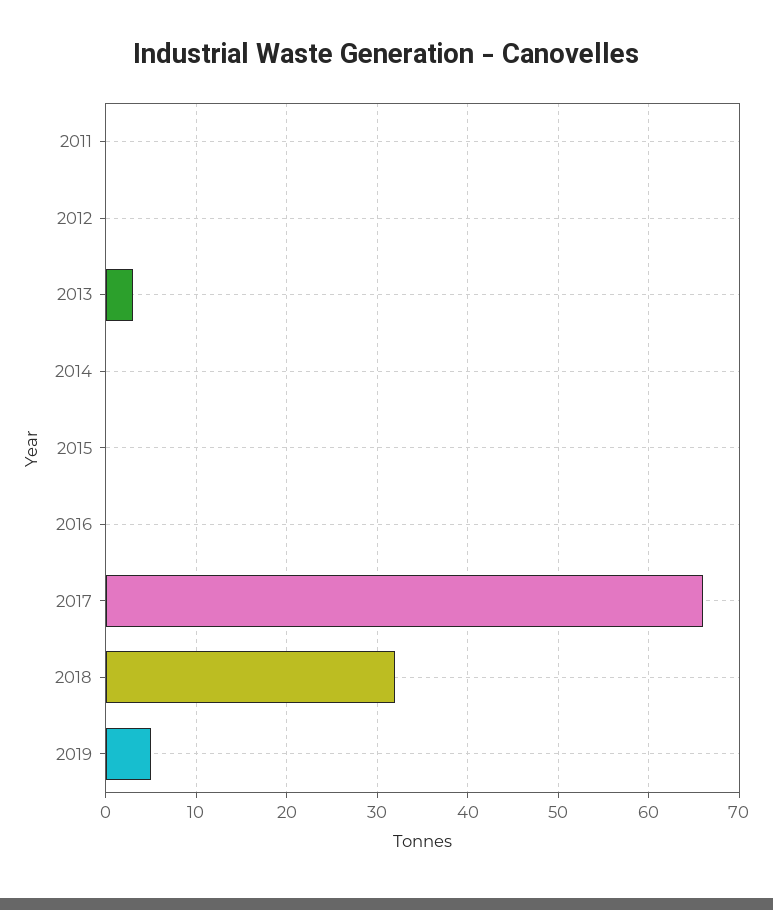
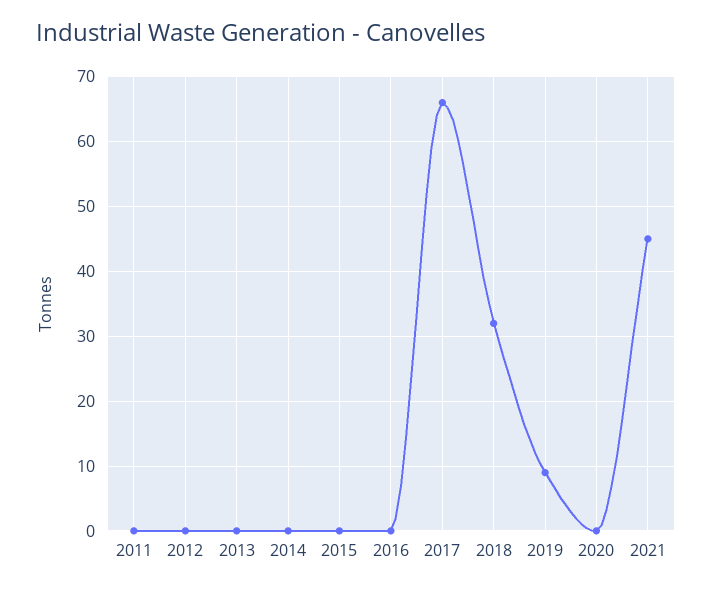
2013: 3 -> 0
2019: 5 -> 9
2020: none -> 0
2021: none -> 45

